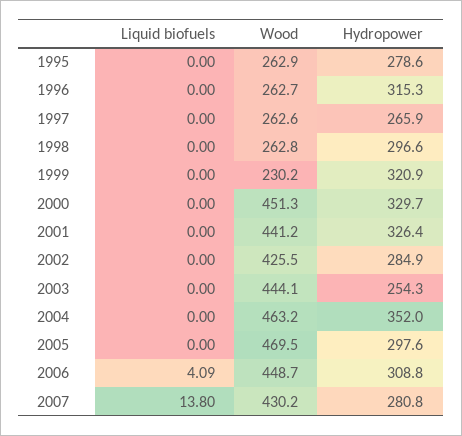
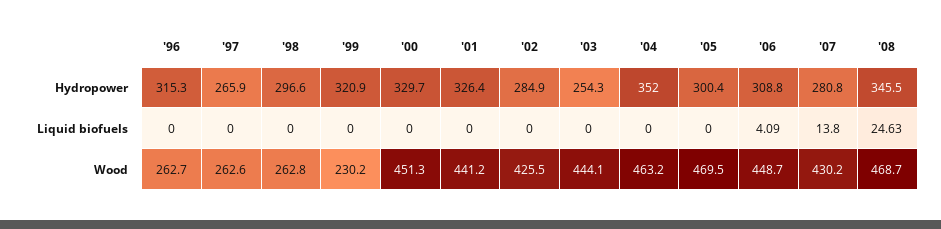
Liquid biofuels, 1995: 0 -> none
Wood, 1995: 262.9 -> none
Hydropower, 1995: 278.6 -> none
Hydropower, 2005: 297.6 -> 300.4
Hydropower, '08: none -> 345.5
Liquid biofuels, '08: none -> 24.63
Wood, '08: none -> 468.7

